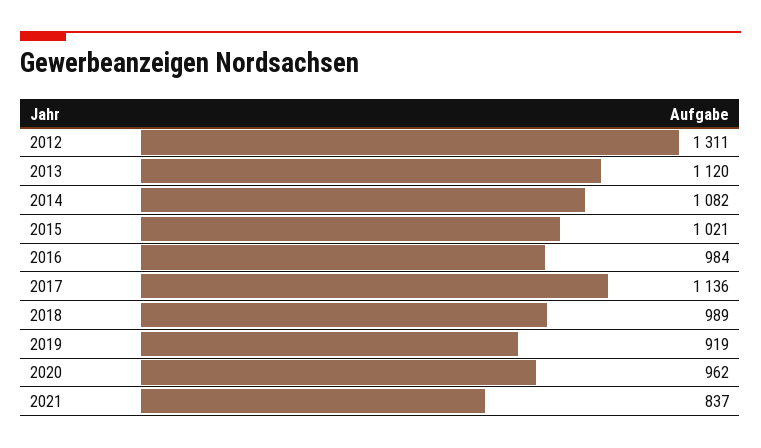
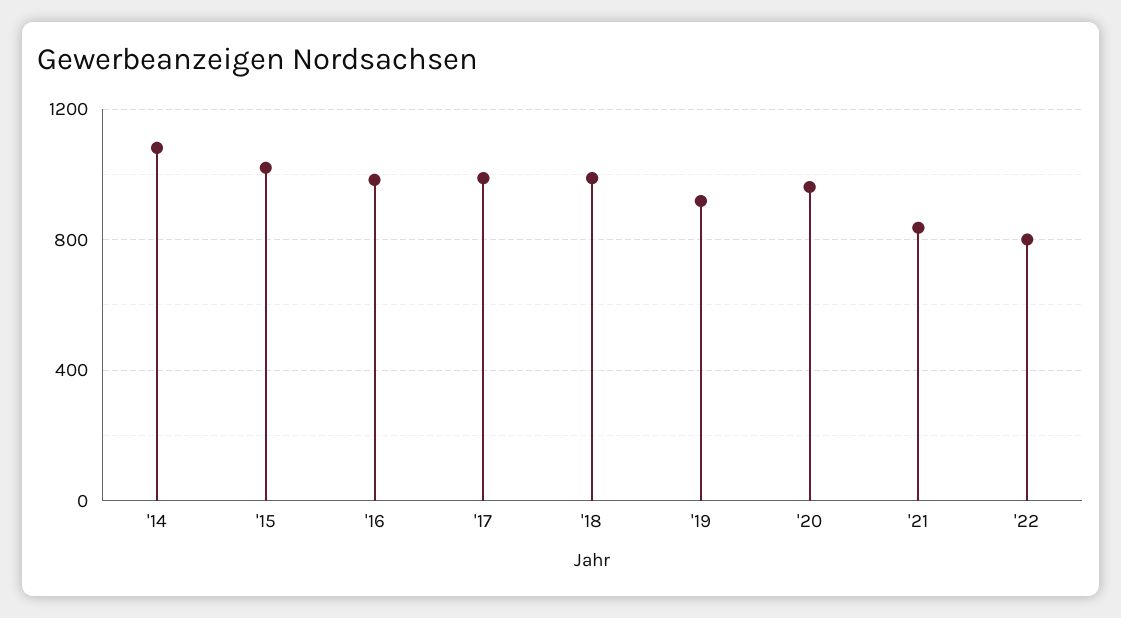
2012: 1311 -> none
2013: 1120 -> none
2017: 1136 -> 1000
'22: none -> 800

